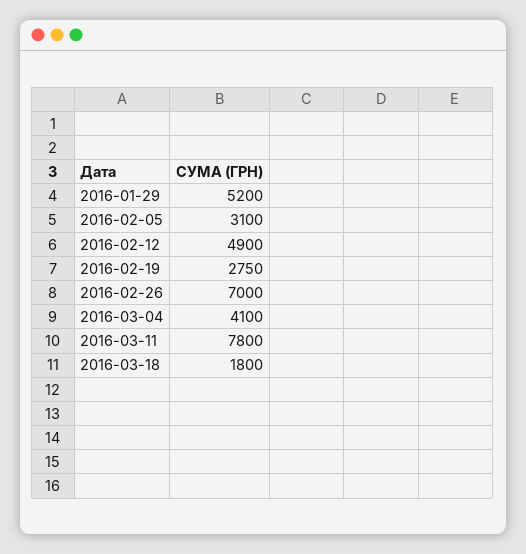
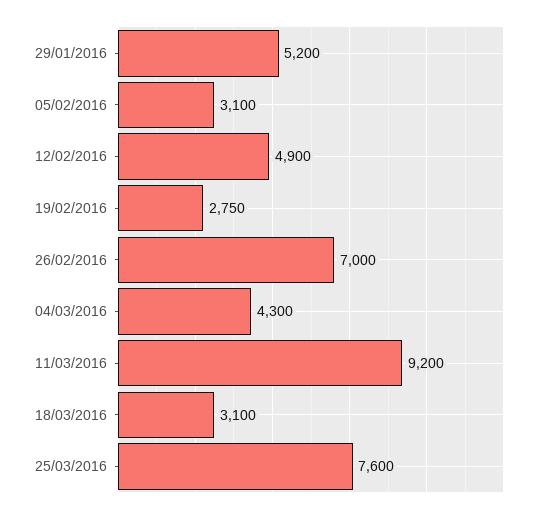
2016-03-04: 4100 -> 4300
2016-03-11: 7800 -> 9200
2016-03-18: 1800 -> 3100
25/03/2016: none -> 7600

